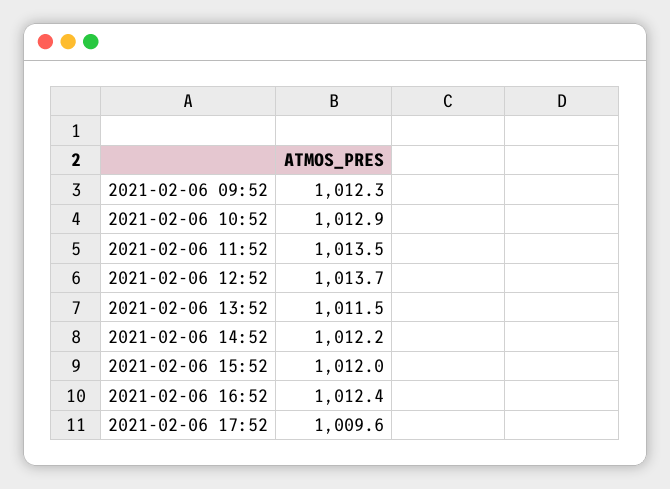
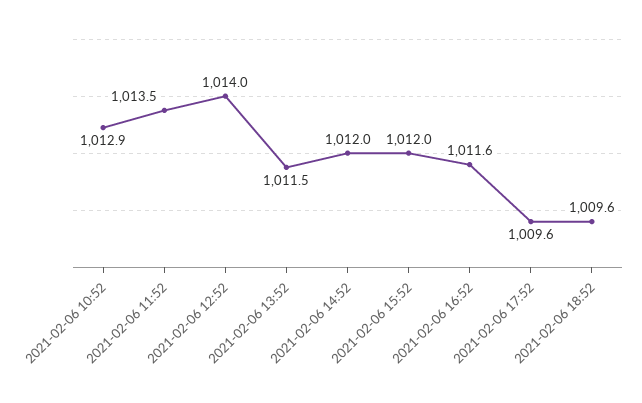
2021-02-06 09:52: 1012.3 -> none
2021-02-06 12:52: 1013.7 -> 1014
2021-02-06 14:52: 1012.2 -> 1012
2021-02-06 16:52: 1012.4 -> 1011.6
2021-02-06 18:52: none -> 1009.6

